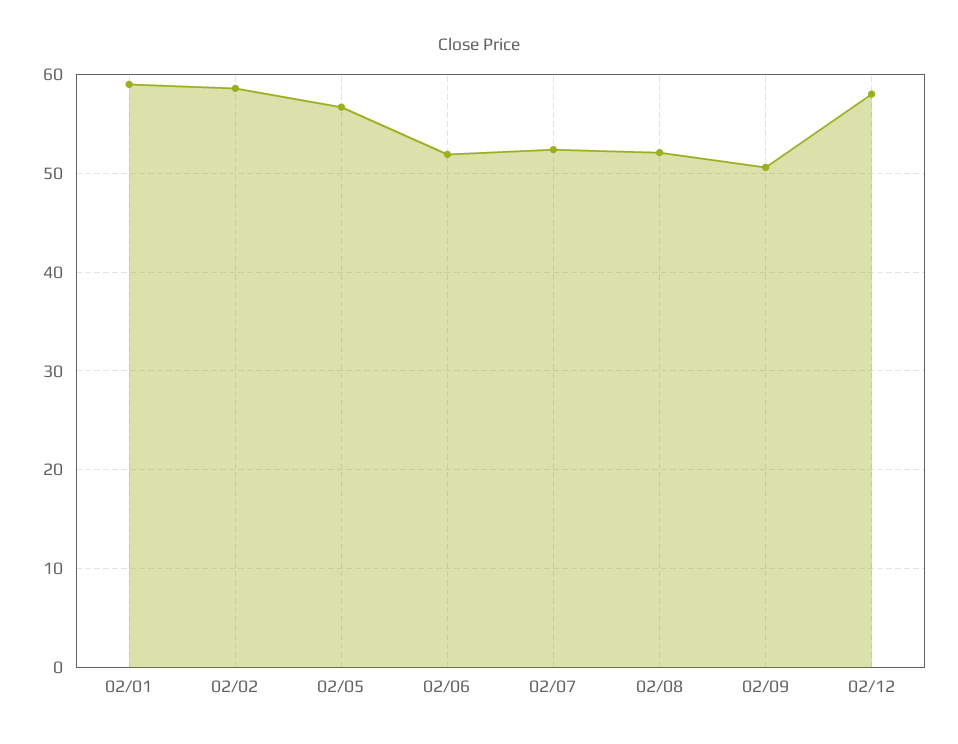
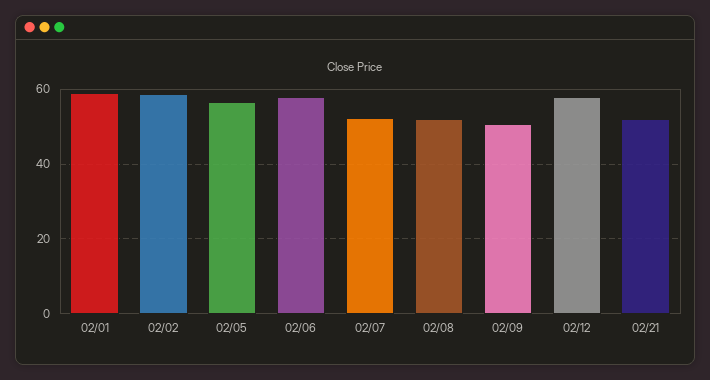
02/06: 52 -> 58
02/21: none -> 52

